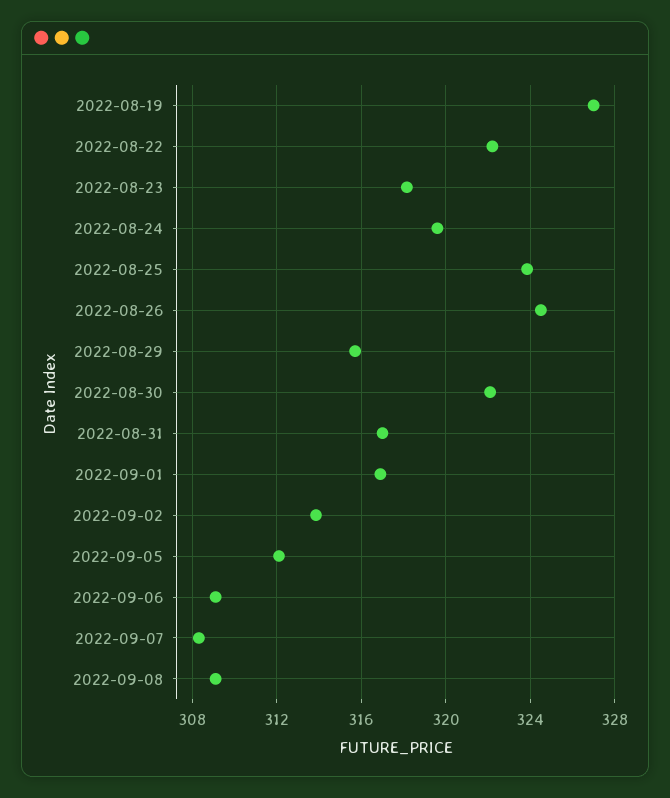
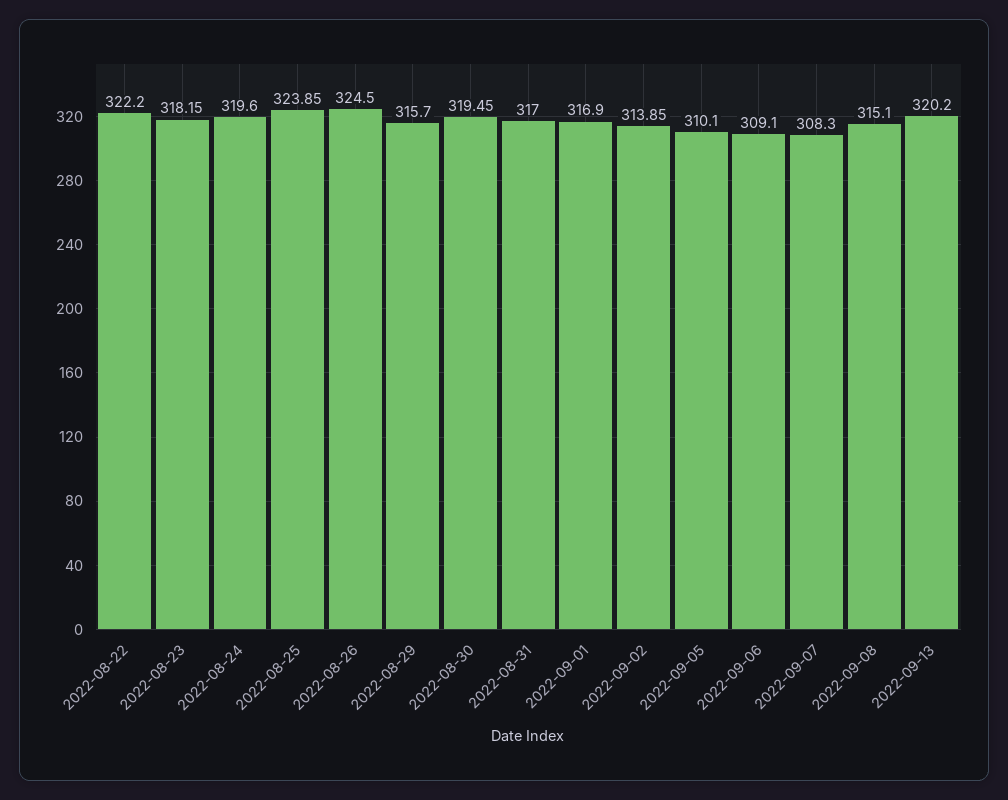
2022-08-19: 327 -> none
2022-08-30: 322 -> 319.45
2022-09-05: 312 -> 310.1
2022-09-08: 309 -> 315.1
2022-09-13: none -> 320.2

